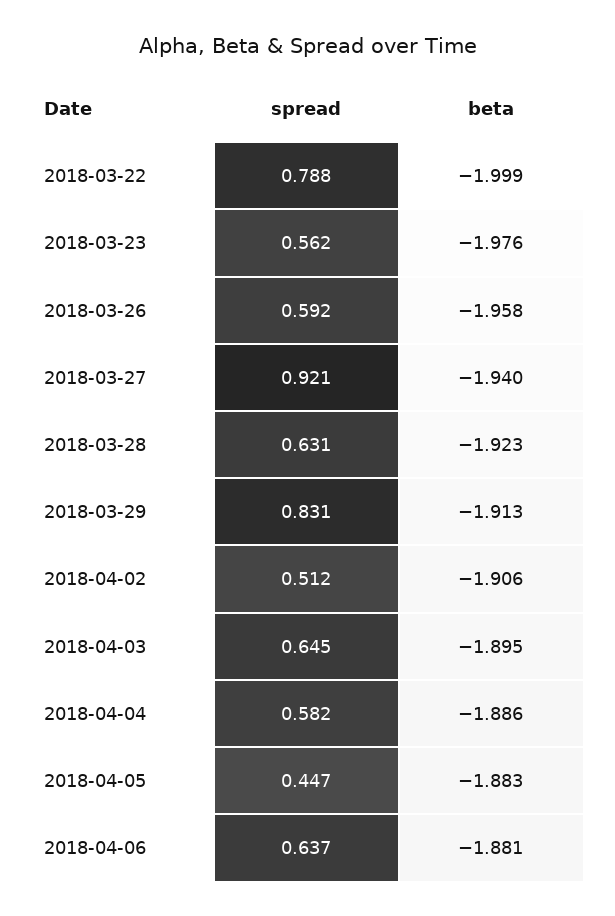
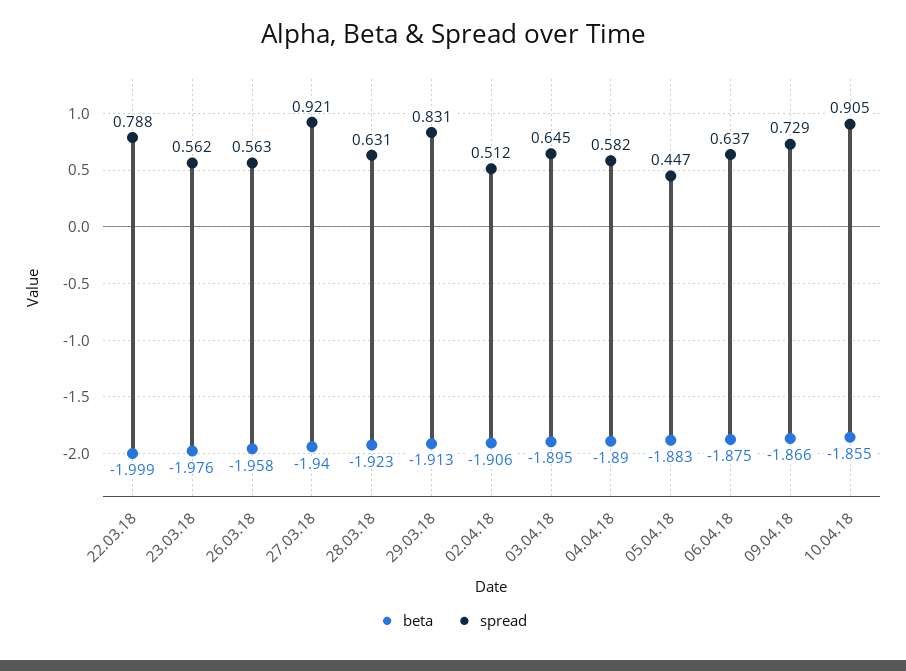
spread, 2018-03-26: 0.592 -> 0.563
beta, 2018-04-04: -1.886 -> -1.89
beta, 2018-04-06: -1.881 -> -1.875
beta, 09.04.18: none -> -1.866
spread, 09.04.18: none -> 0.729
beta, 10.04.18: none -> -1.855
spread, 10.04.18: none -> 0.905

